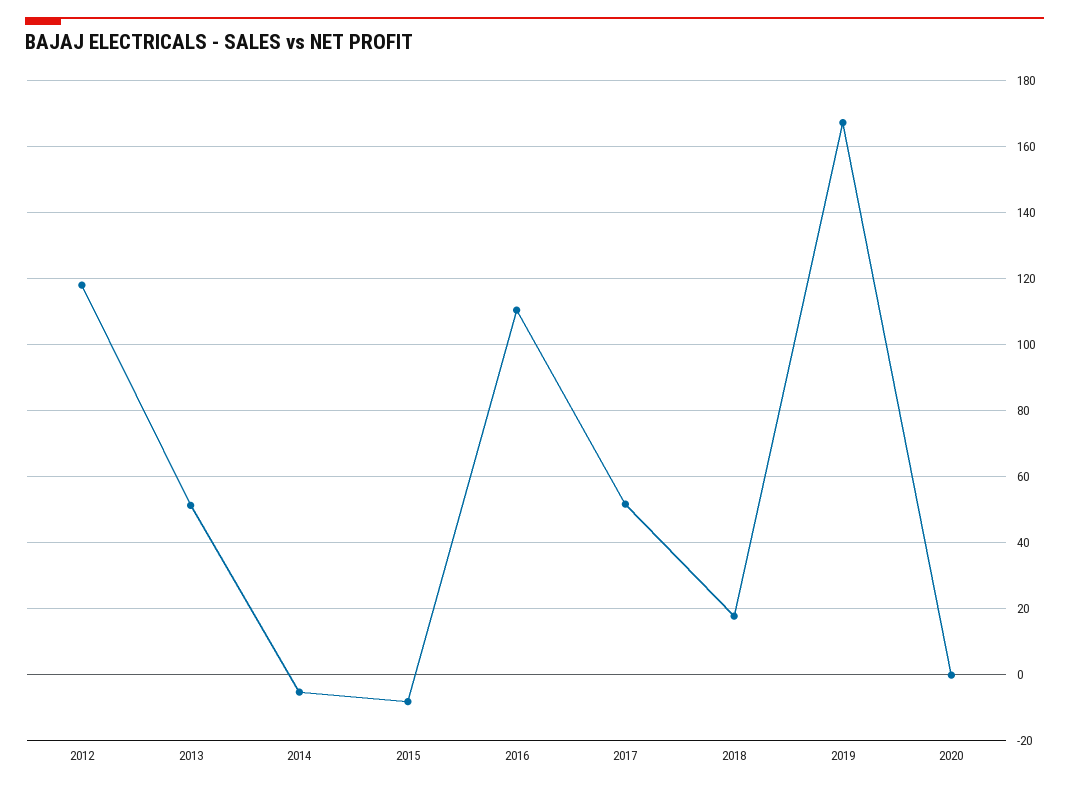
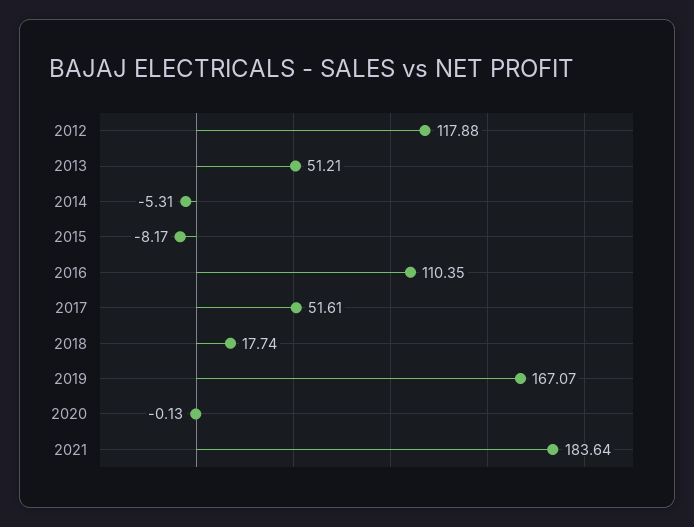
2021: none -> 183.64

